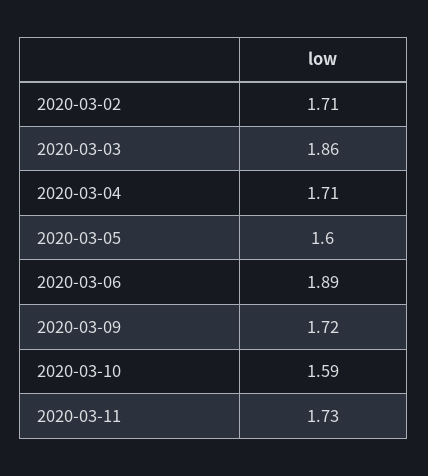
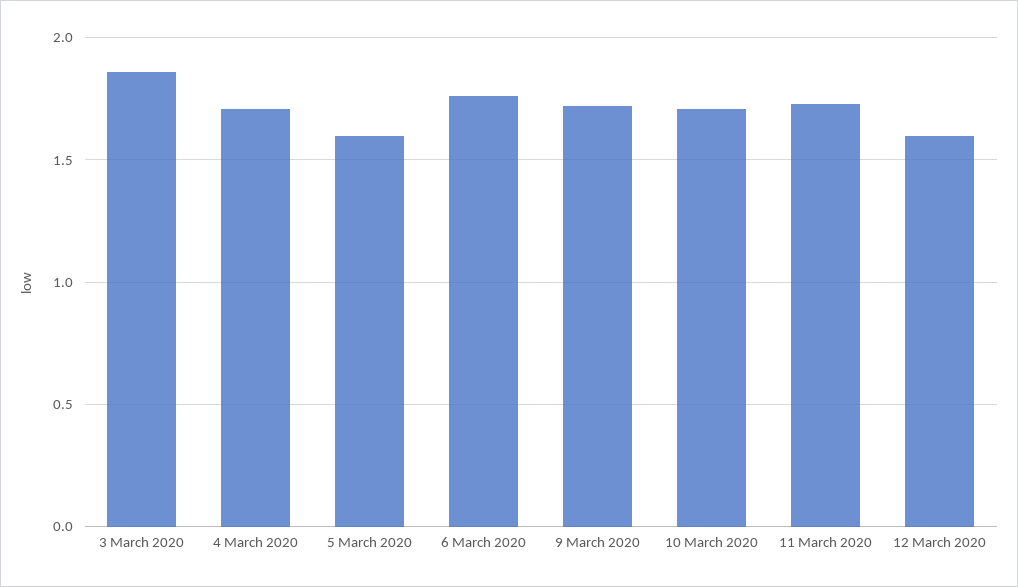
2020-03-02: 1.71 -> none
2020-03-06: 1.89 -> 1.75
2020-03-10: 1.59 -> 1.7
12 March 2020: none -> 1.6

